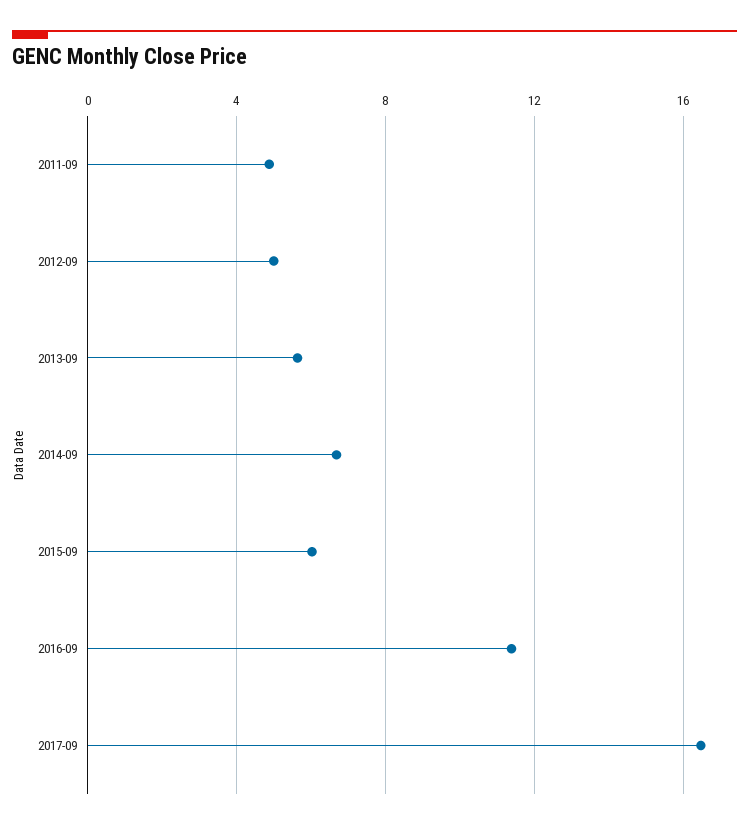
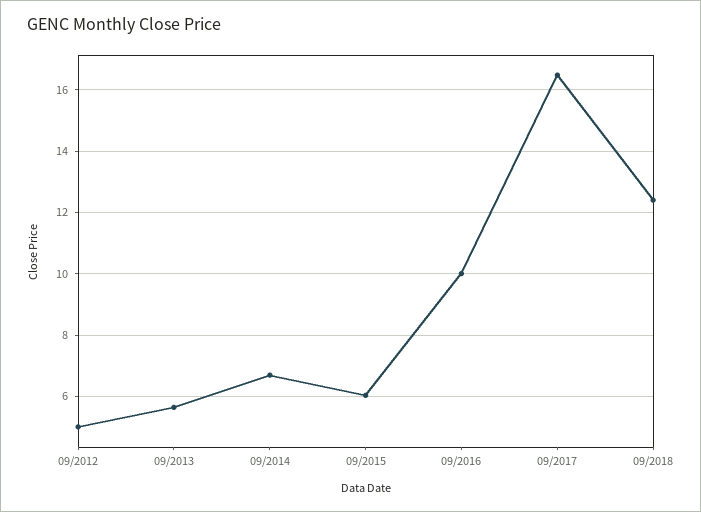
2011-09: 5 -> none
2016-09: 11.5 -> 10
09/2018: none -> 12.4

